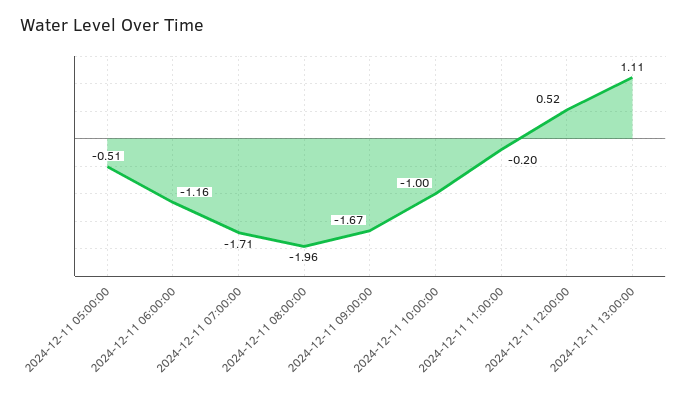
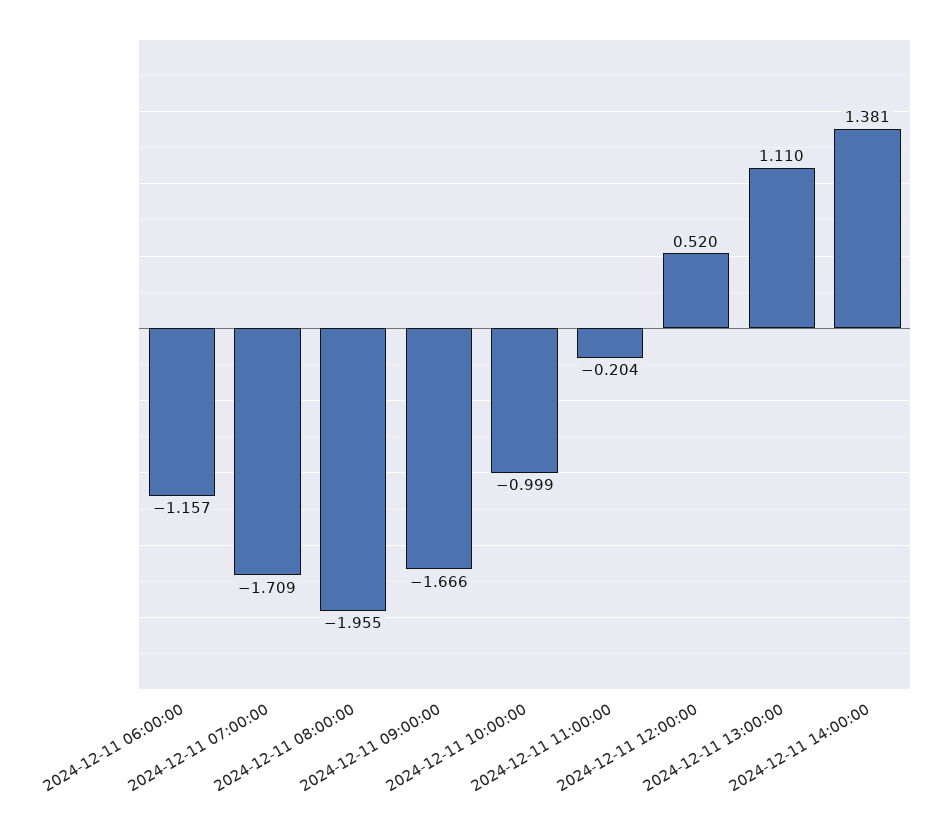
2024-12-11 05:00:00: -0.51 -> none
2024-12-11 14:00:00: none -> 1.381

